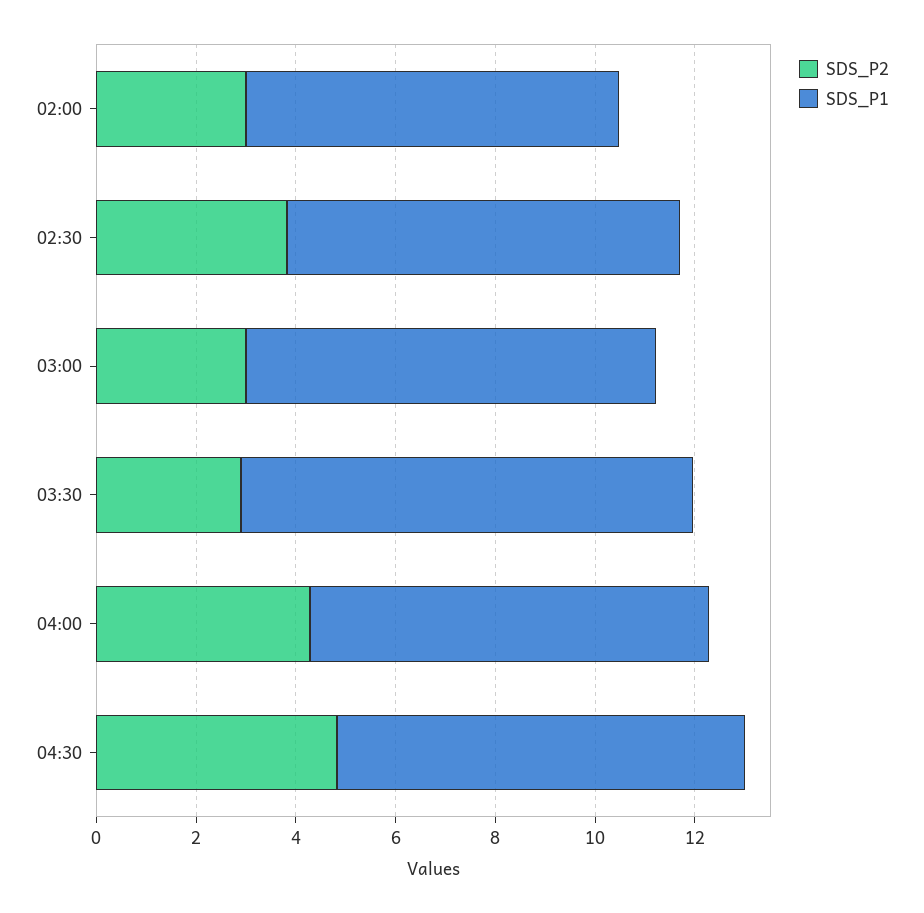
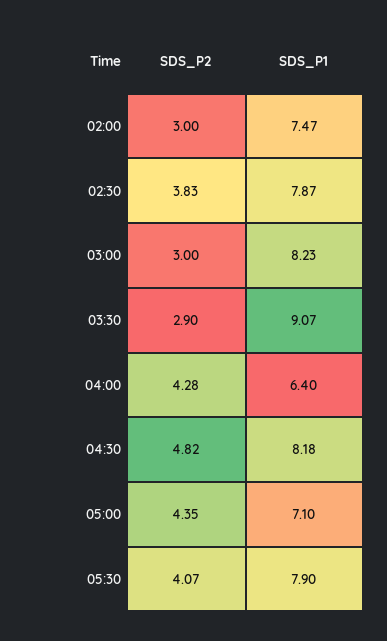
SDS_P1, 04:00: 8 -> 6.4
SDS_P2, 05:00: none -> 4.35
SDS_P1, 05:00: none -> 7.1
SDS_P2, 05:30: none -> 4.07
SDS_P1, 05:30: none -> 7.9

